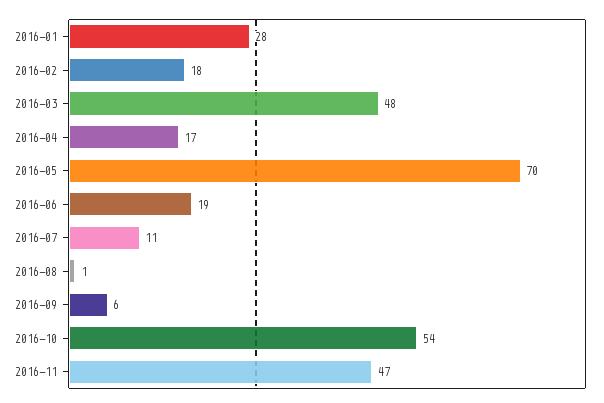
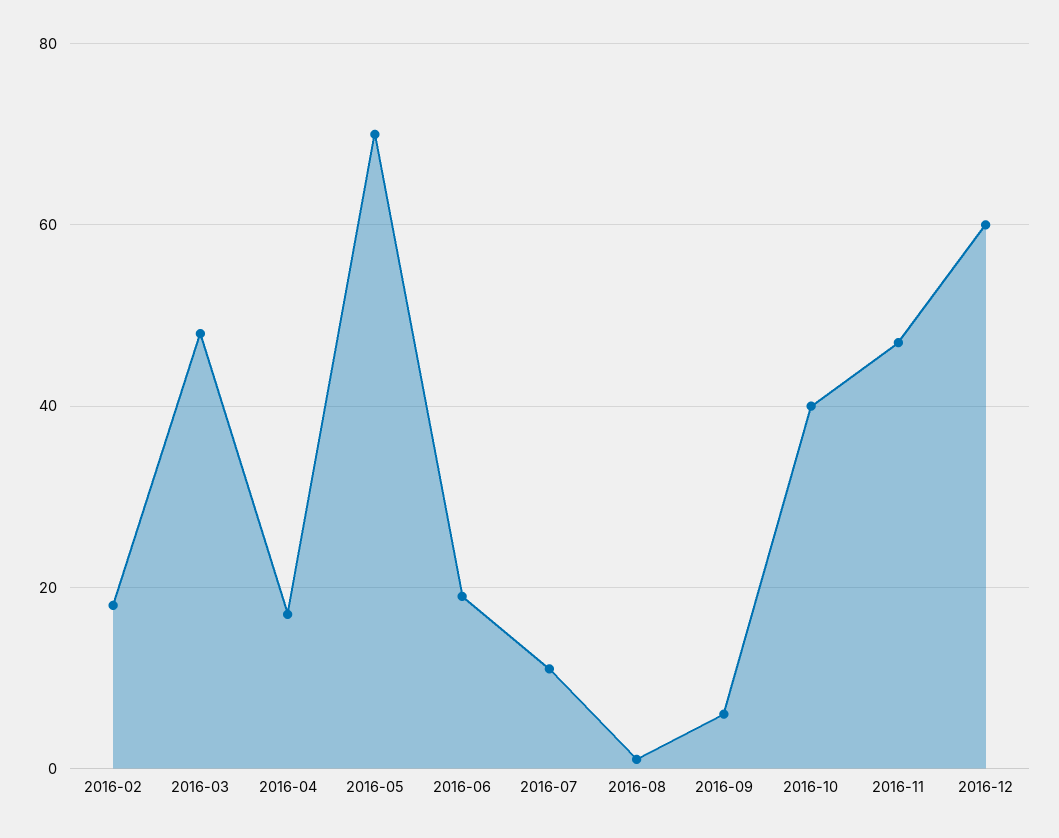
2016-01: 28 -> none
2016-10: 54 -> 40
2016-12: none -> 60

